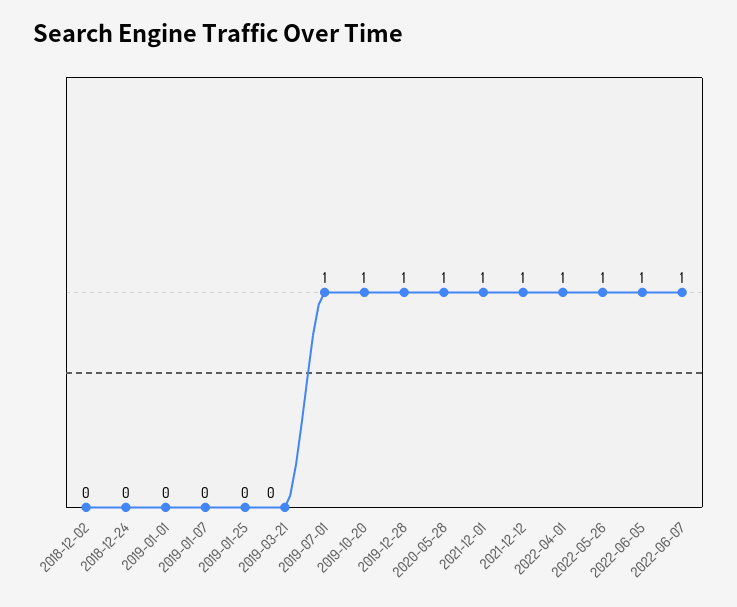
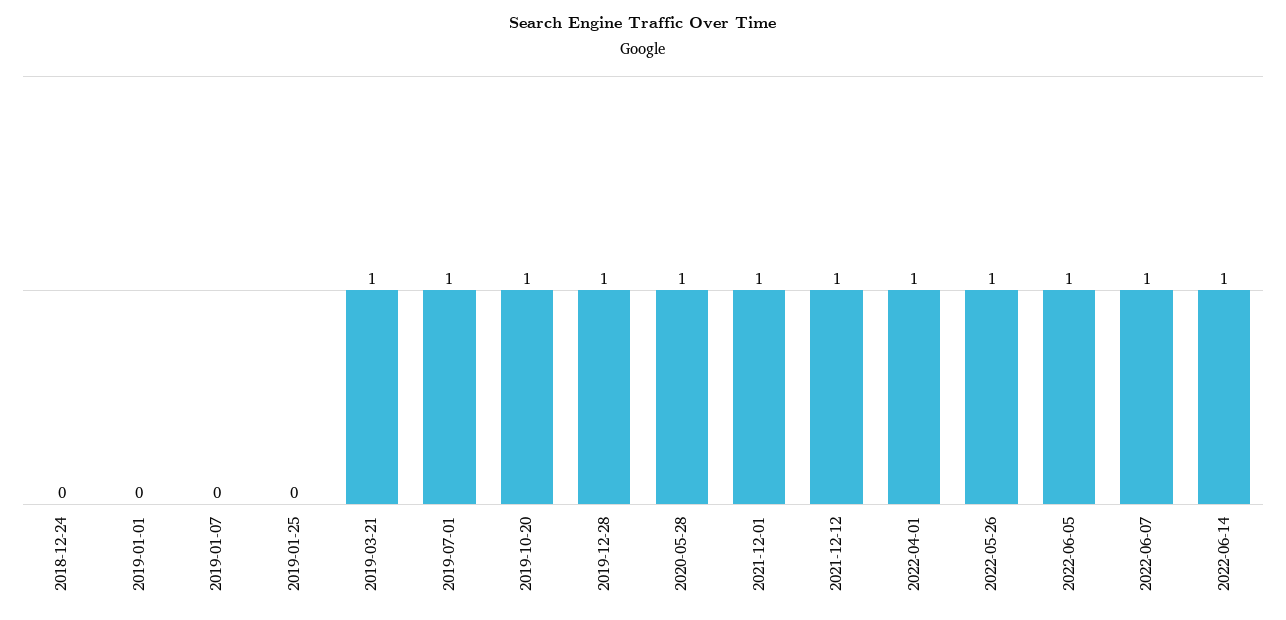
2018-12-02: 0 -> none
2019-03-21: 0 -> 1
2022-06-14: none -> 1

